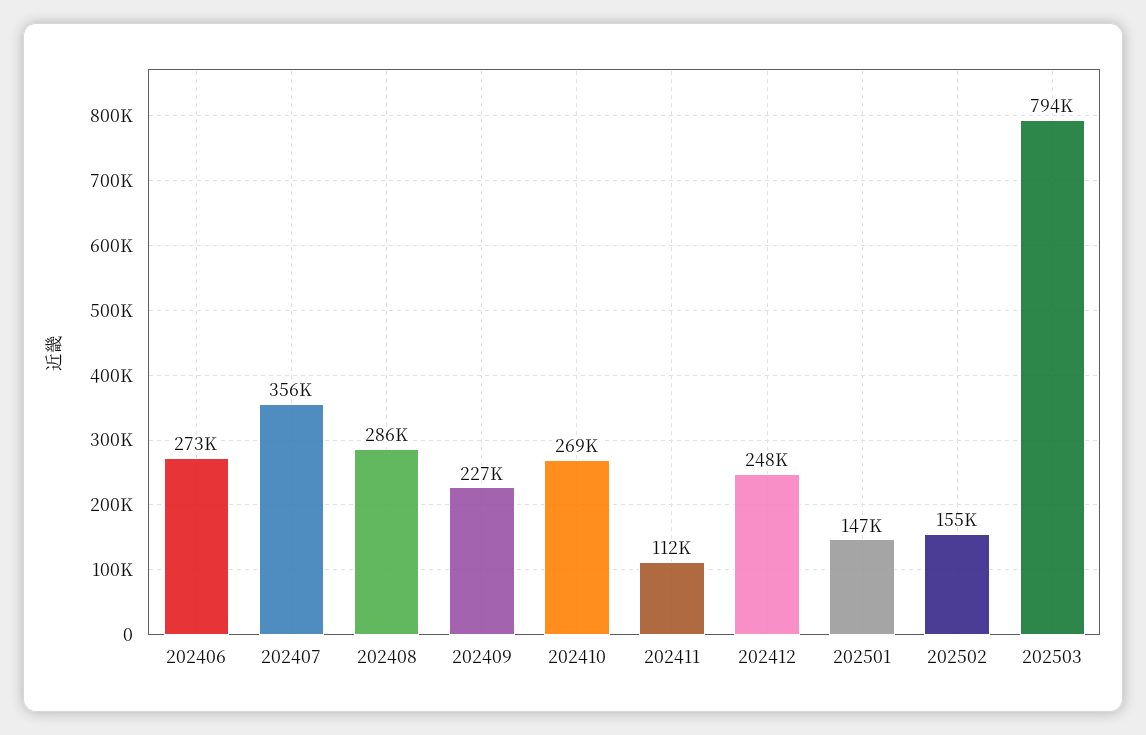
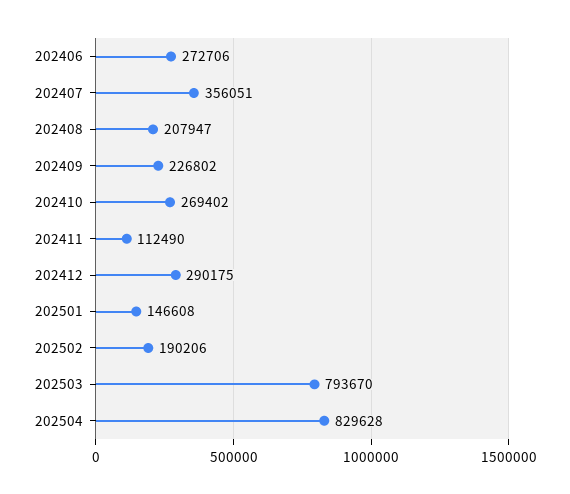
202408: 286000 -> 207947
202412: 248000 -> 290175
202502: 155000 -> 190206
202504: none -> 829628

